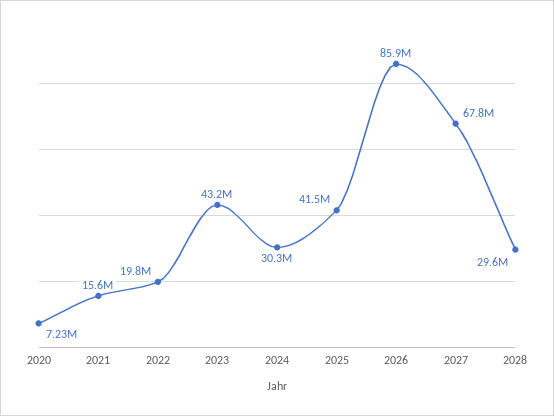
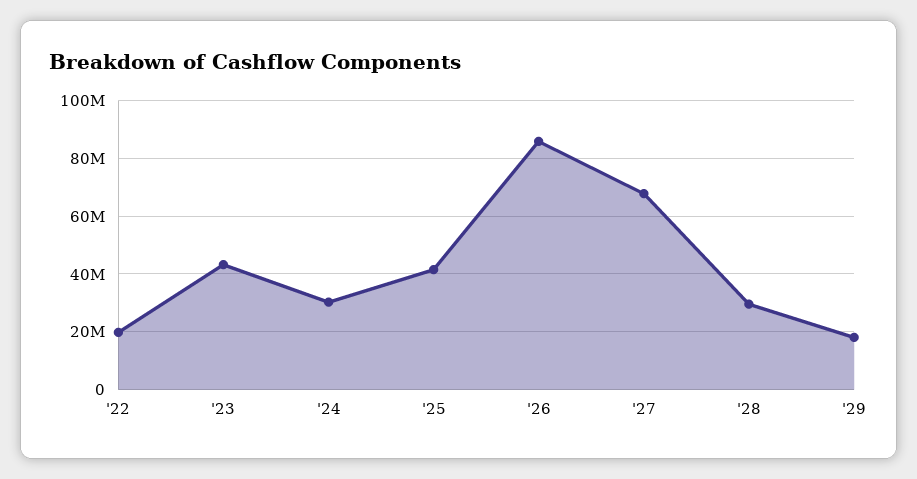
2020: 7230000 -> none
2021: 15600000 -> none
'29: none -> 17500000

